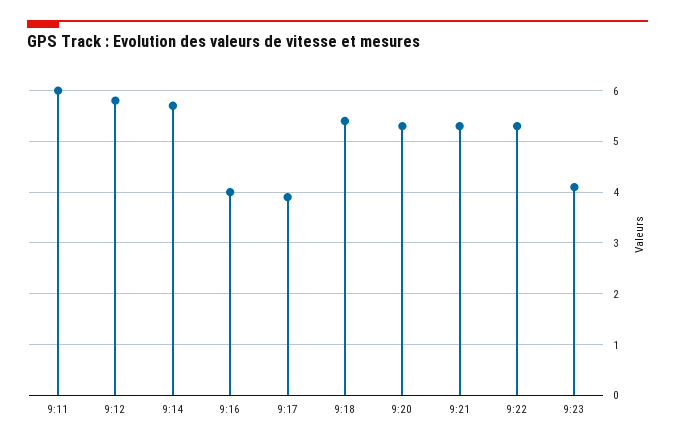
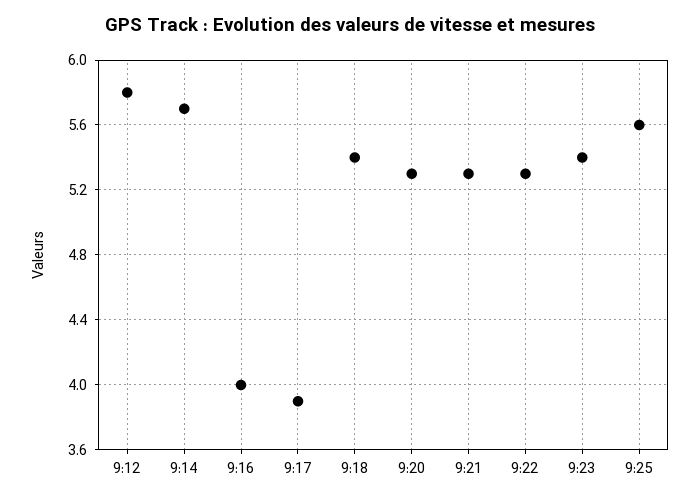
9:11: 6 -> none
9:23: 4 -> 5.4
9:25: none -> 5.6

